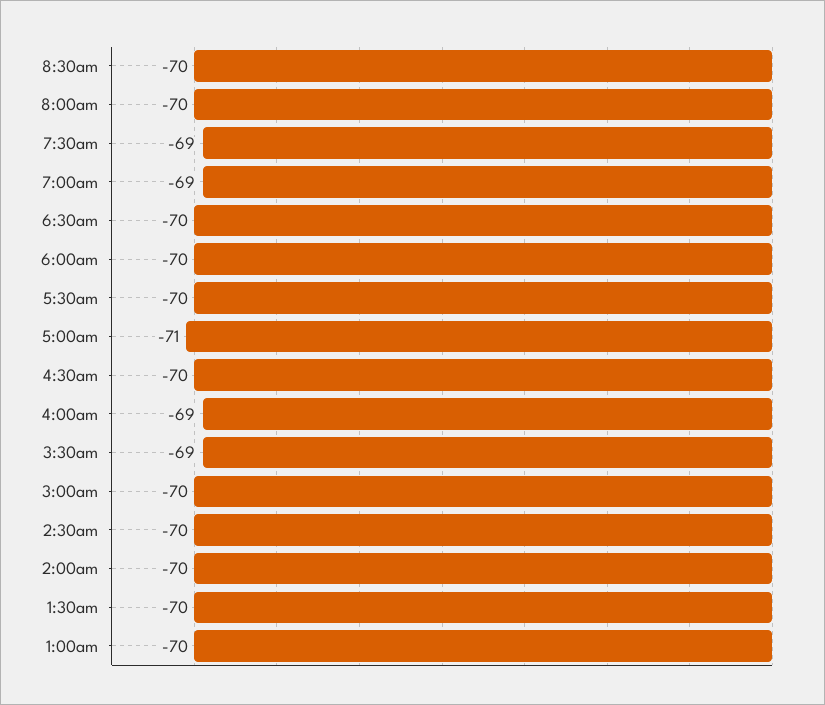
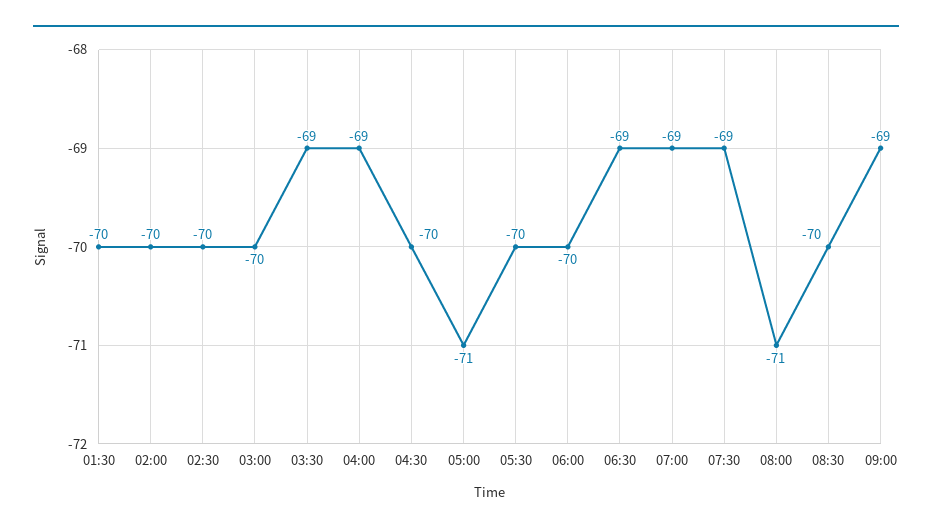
8:00am: -70 -> -71
6:30am: -70 -> -69
1:00am: -70 -> none
09:00: none -> -69

